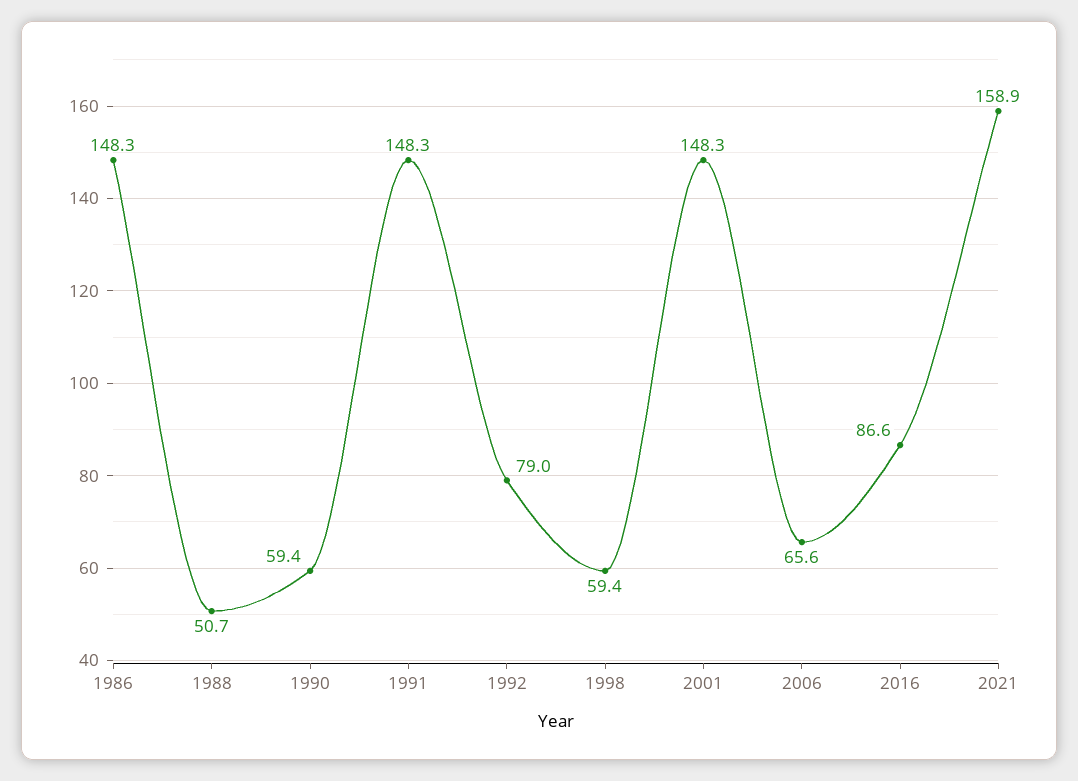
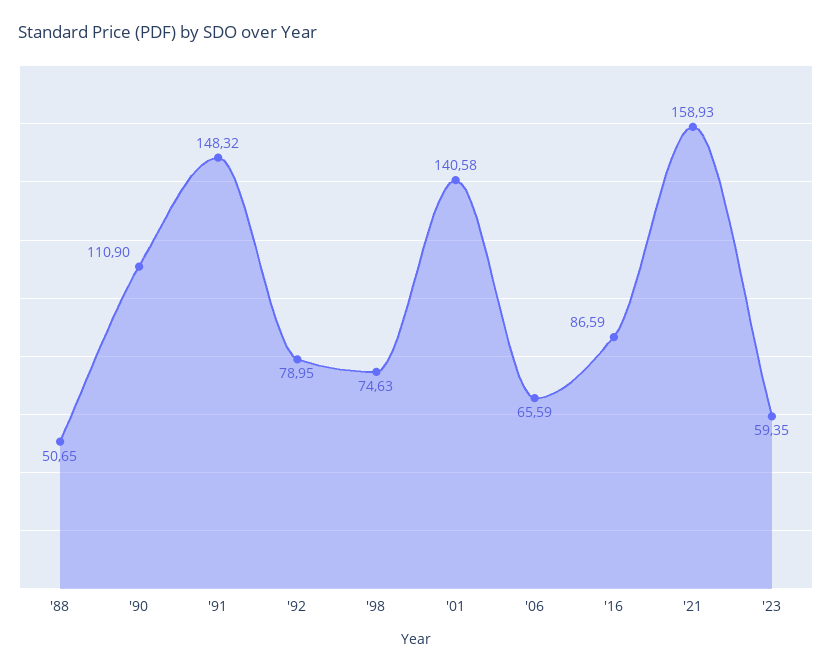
1986: 148.3 -> none
1990: 59.4 -> 110.9
1998: 59.4 -> 74.63
2001: 148.3 -> 140.58
'23: none -> 59.35

